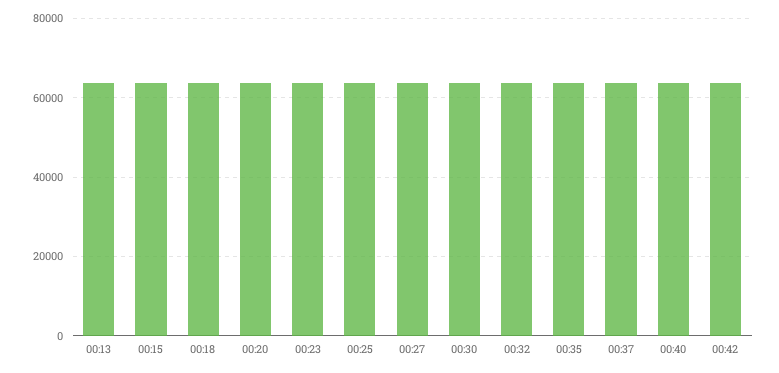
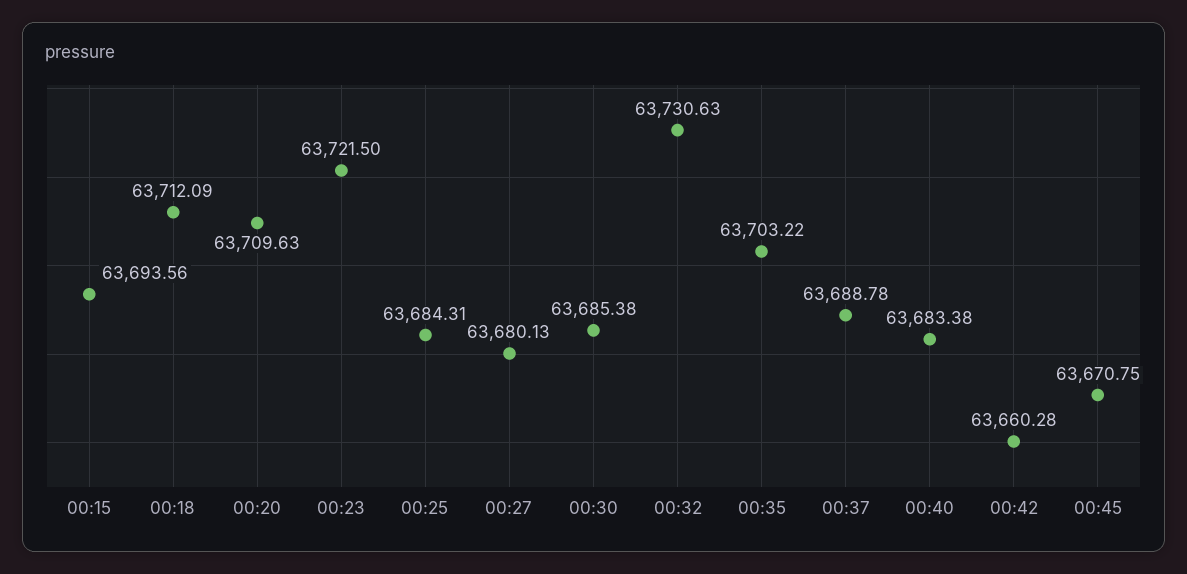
00:13: 64000 -> none
00:45: none -> 63670.75

